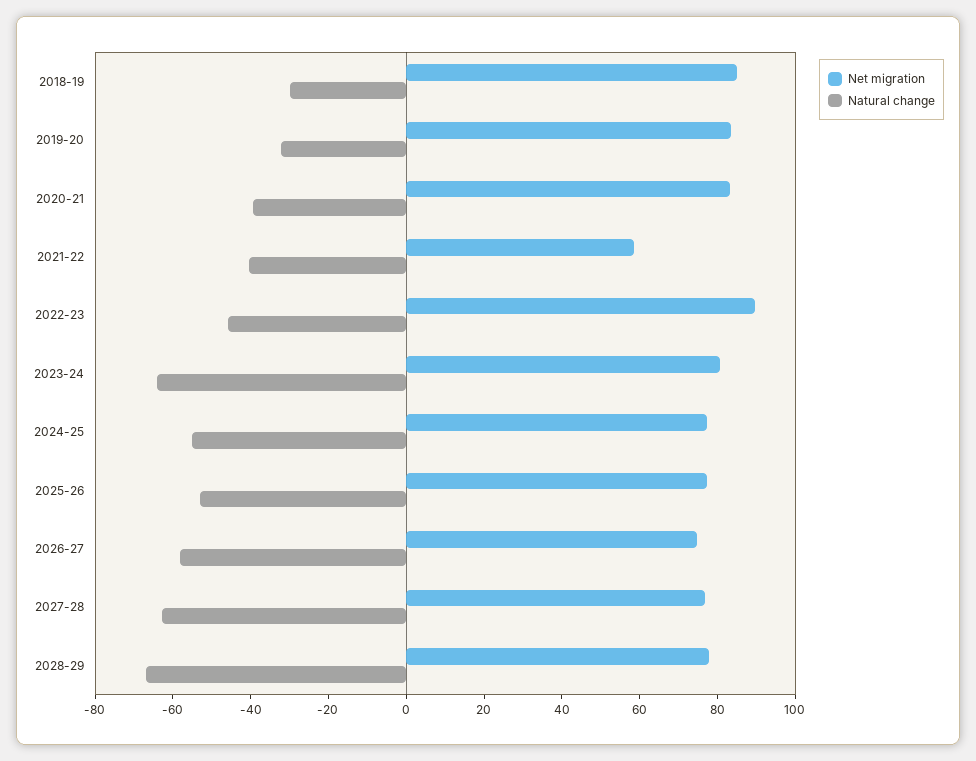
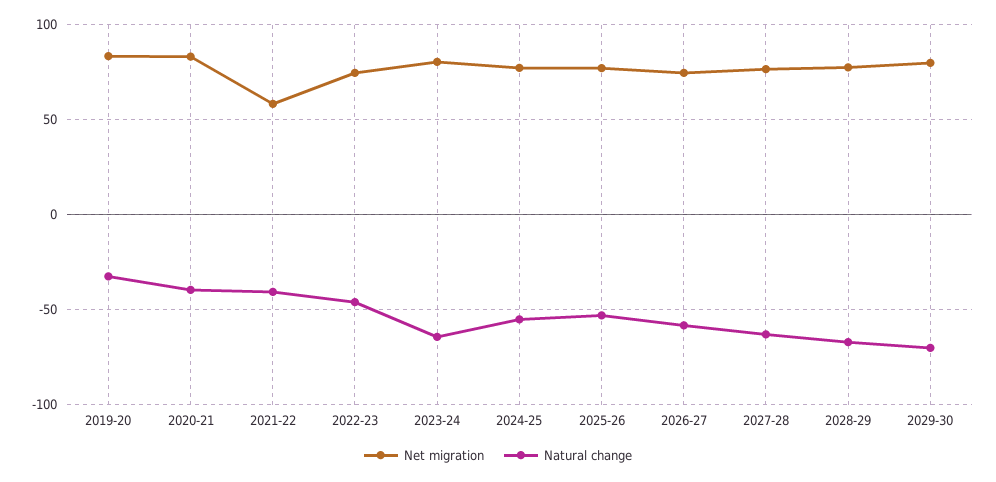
Net migration, 2018-19: 85 -> none
Natural change, 2018-19: -30 -> none
Net migration, 2022-23: 90 -> 75
Net migration, 2029-30: none -> 80
Natural change, 2029-30: none -> -70

